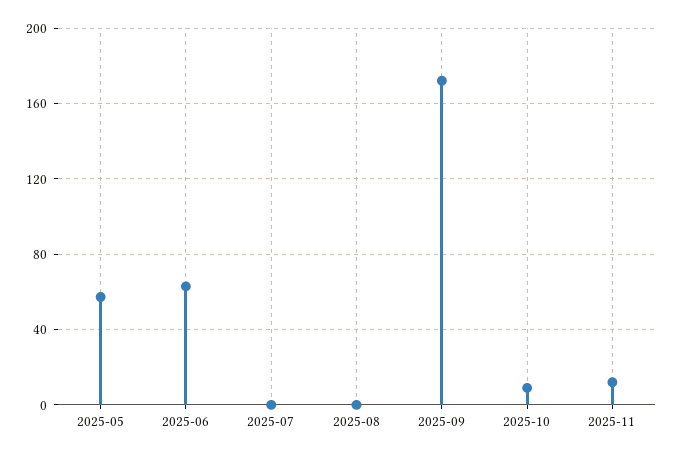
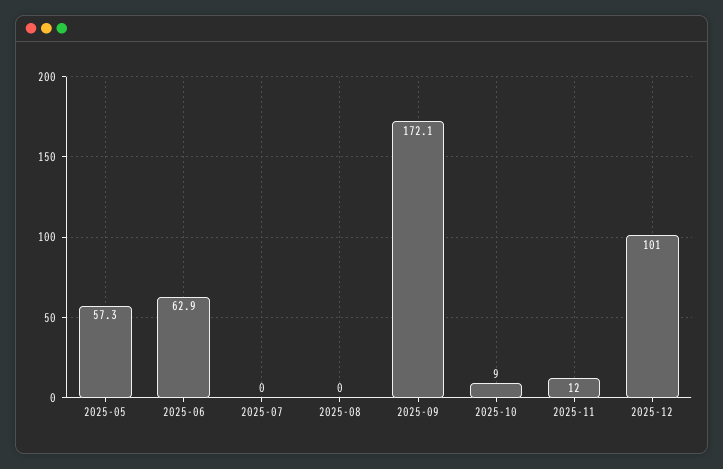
2025-12: none -> 101

